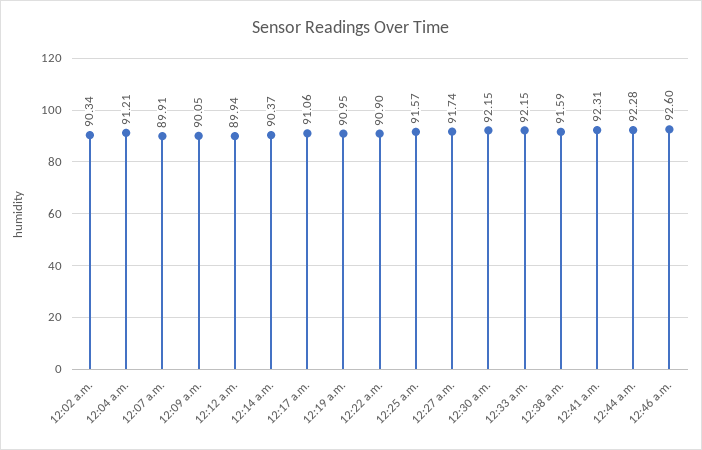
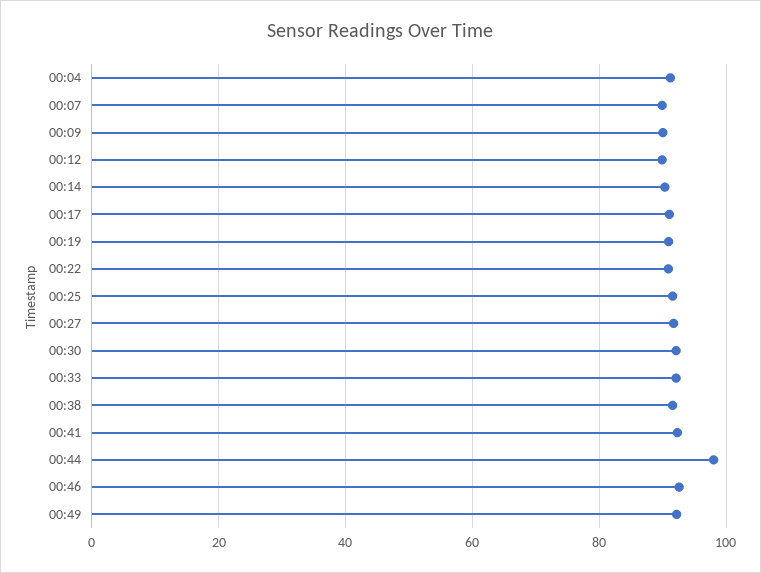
12:02 a.m.: 90.34 -> none
12:44 a.m.: 92.28 -> 98
00:49: none -> 92

